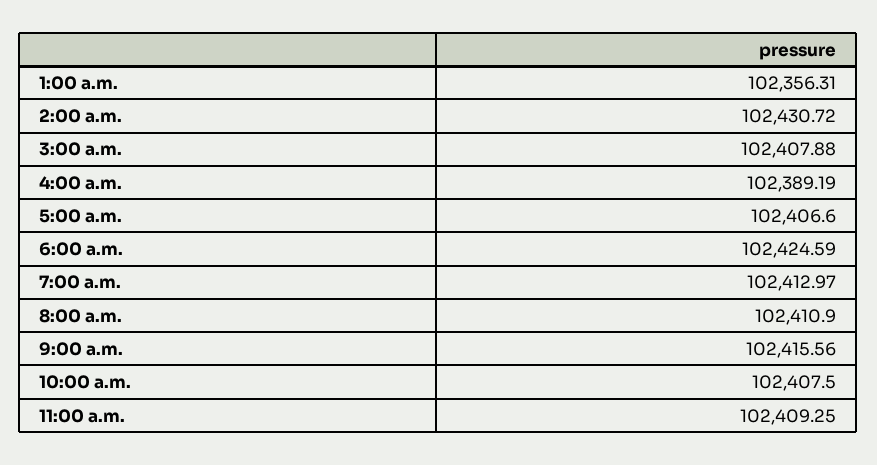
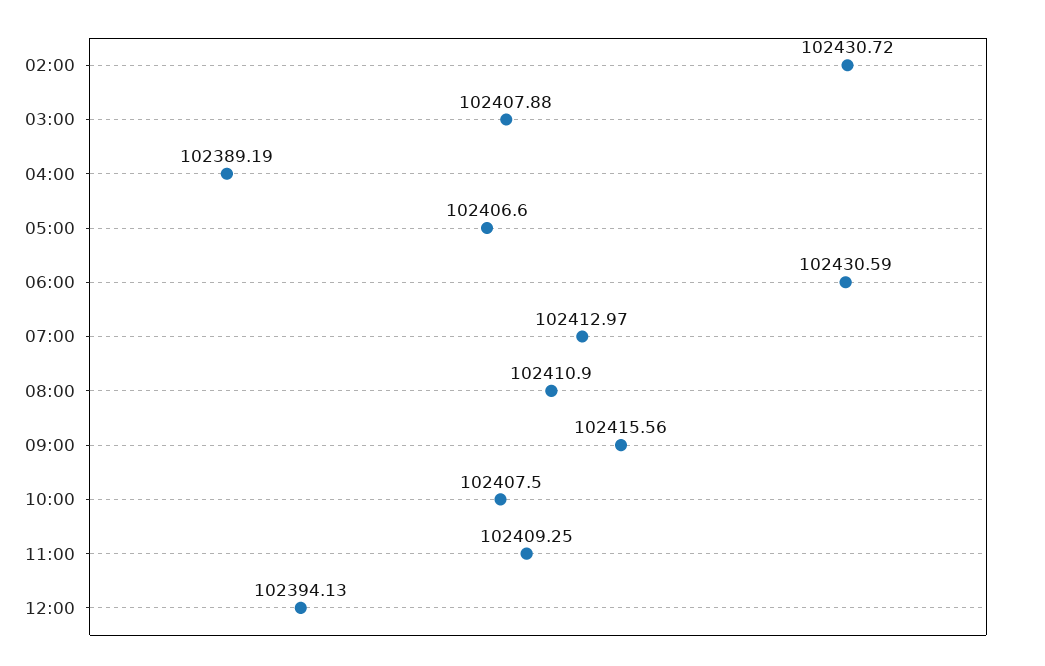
1:00 a.m.: 102356.31 -> none
6:00 a.m.: 102424.59 -> 102430.59
12:00: none -> 102394.13

